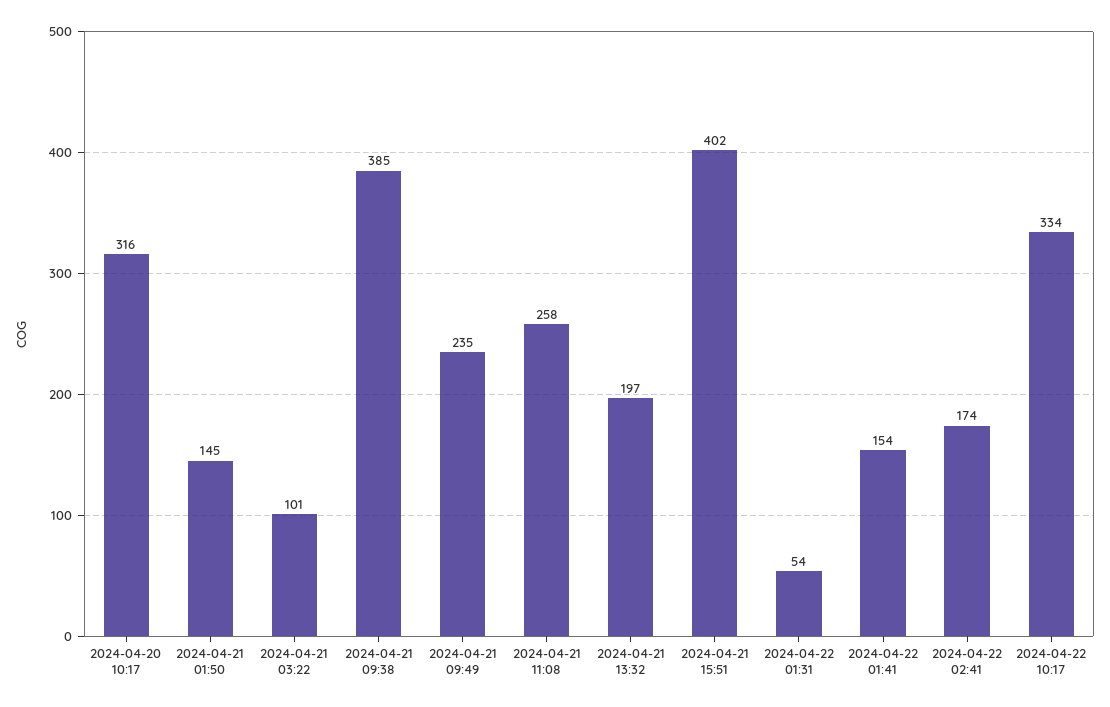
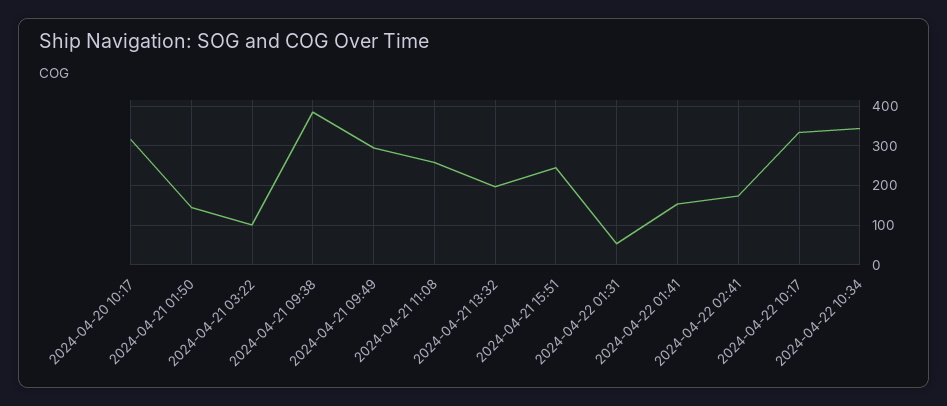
2024-04-21 09:49: 235 -> 300
2024-04-21 15:51: 402 -> 240
2024-04-22 10:34: none -> 340

